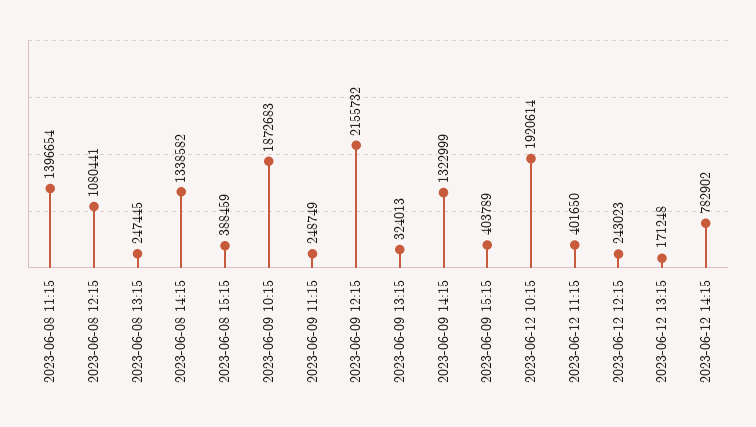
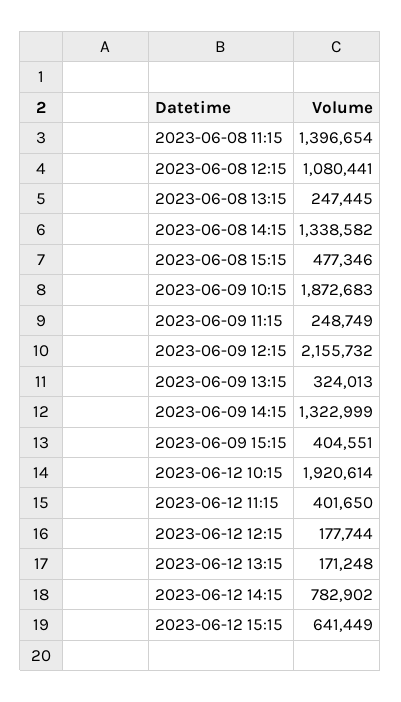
2023-06-08 15:15: 388459 -> 477346
2023-06-09 15:15: 403789 -> 404551
2023-06-12 12:15: 243023 -> 177744
2023-06-12 15:15: none -> 641449

